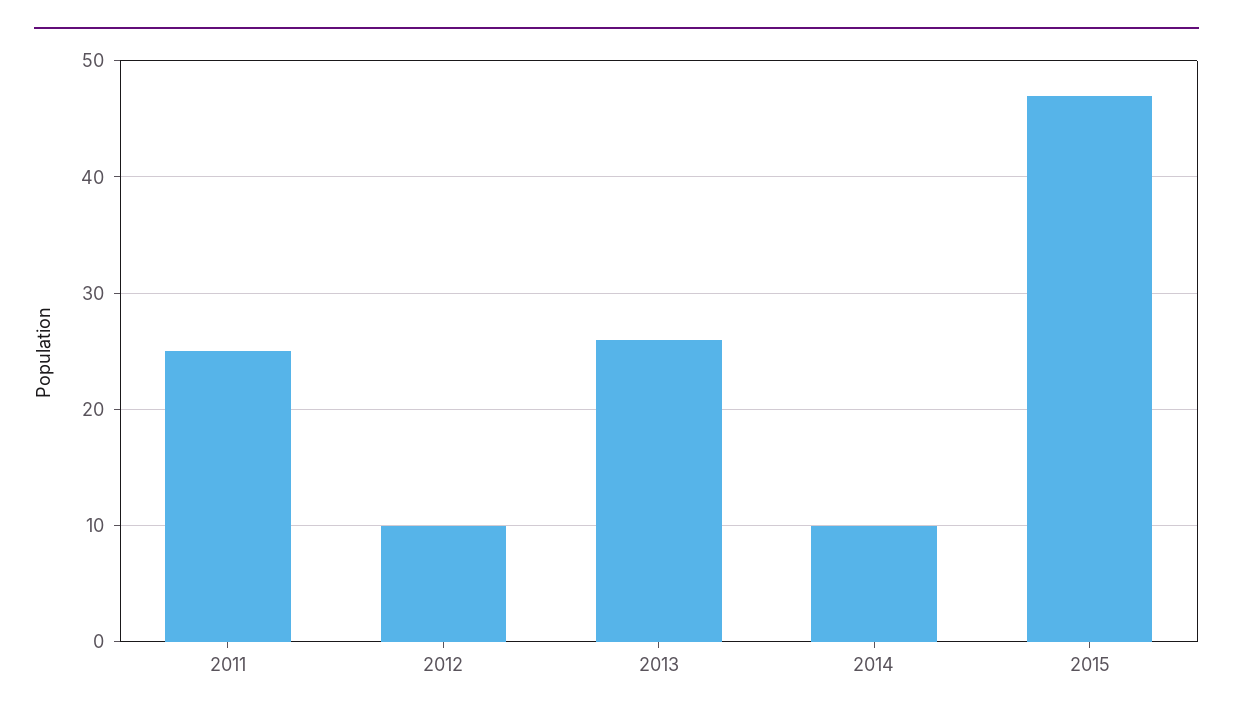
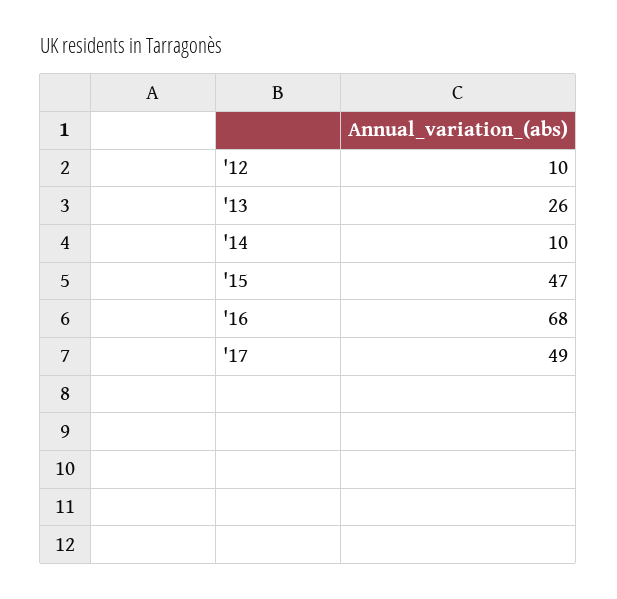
2011: 25 -> none
'16: none -> 68
'17: none -> 49

